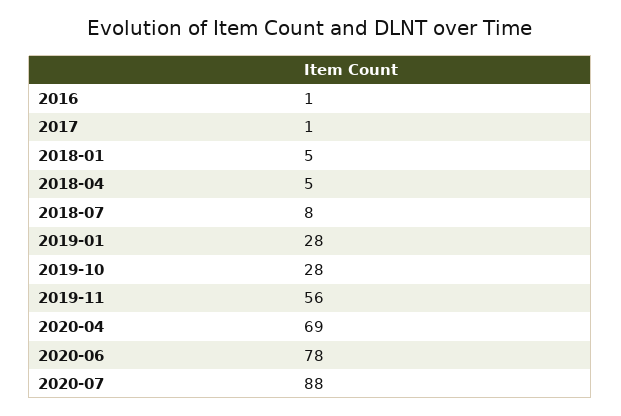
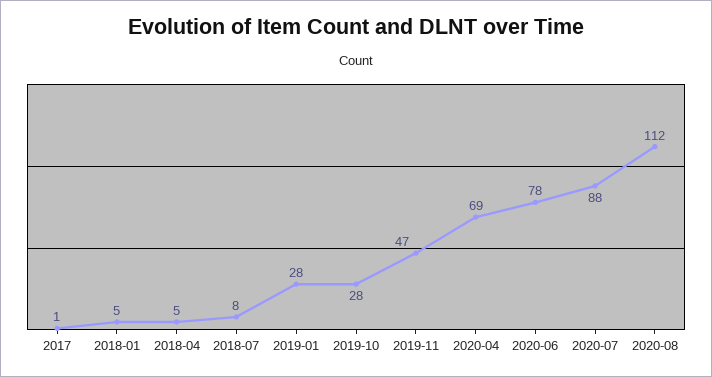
2016: 1 -> none
2019-11: 56 -> 47
2020-08: none -> 112

